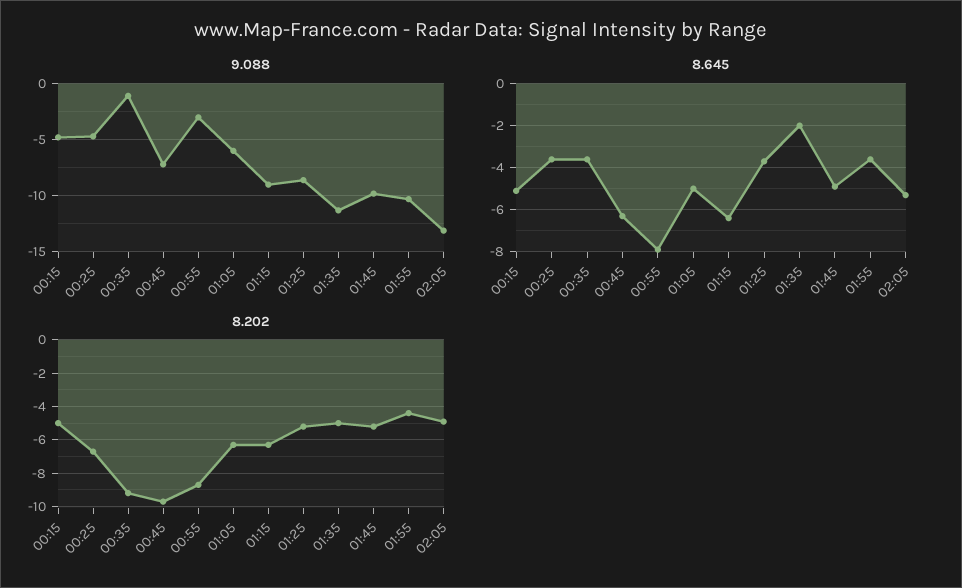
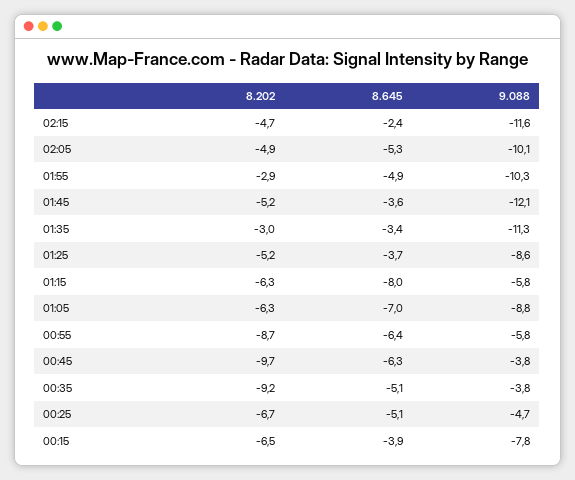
9.088, 00:15: -5 -> -7.8
9.088, 00:35: -1 -> -3.8
9.088, 00:45: -7 -> -3.8
9.088, 00:55: -3 -> -5.8
9.088, 01:05: -6 -> -8.8
9.088, 01:15: -9 -> -5.8
9.088, 01:45: -10 -> -12.1
9.088, 02:05: -13 -> -10.1
8.645, 00:15: -5 -> -3.9
8.645, 00:25: -3.5 -> -5.1
8.645, 00:35: -3.5 -> -5.1
8.645, 00:55: -8 -> -6.4
8.645, 01:05: -5 -> -7
8.645, 01:15: -6.5 -> -8
8.645, 01:35: -2 -> -3.4
8.645, 01:45: -5 -> -3.6
8.645, 01:55: -3.5 -> -4.9
8.202, 00:15: -5 -> -6.5
8.202, 01:35: -5 -> -3
8.202, 01:55: -4.5 -> -2.9
8.202, 02:15: none -> -4.7
8.645, 02:15: none -> -2.4
9.088, 02:15: none -> -11.6

